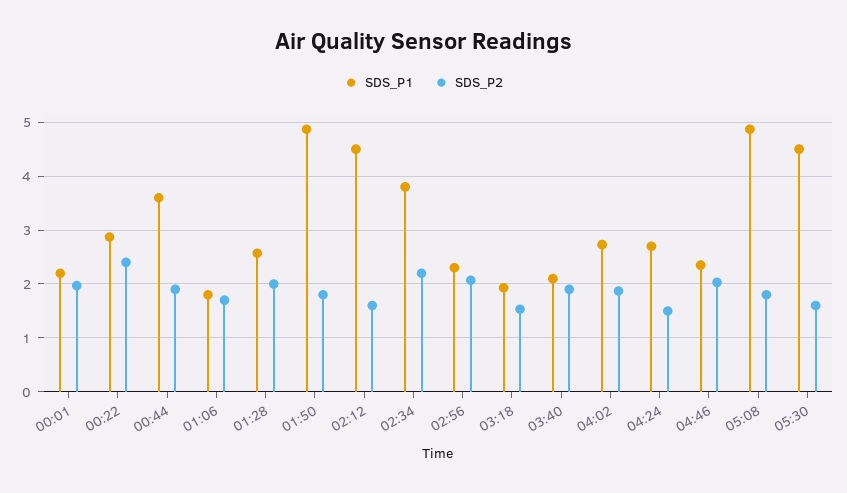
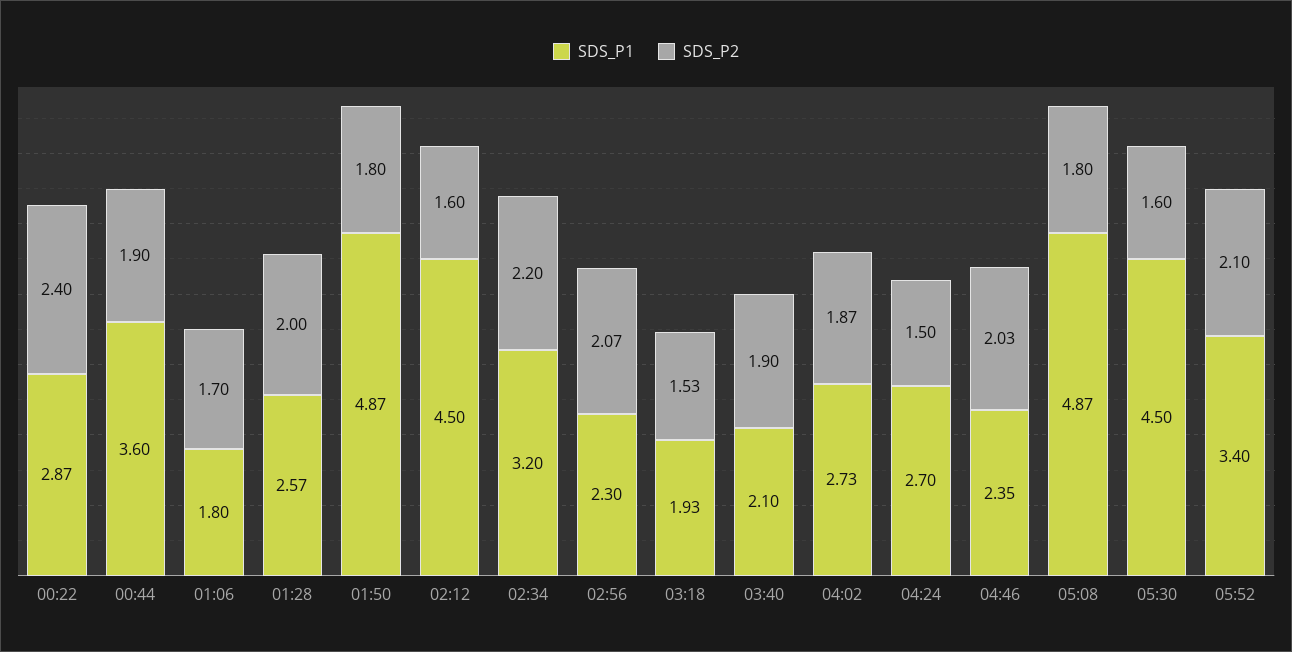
SDS_P1, 00:01: 2.2 -> none
SDS_P2, 00:01: 2 -> none
SDS_P1, 02:34: 3.8 -> 3.2
SDS_P1, 05:52: none -> 3.4
SDS_P2, 05:52: none -> 2.1

